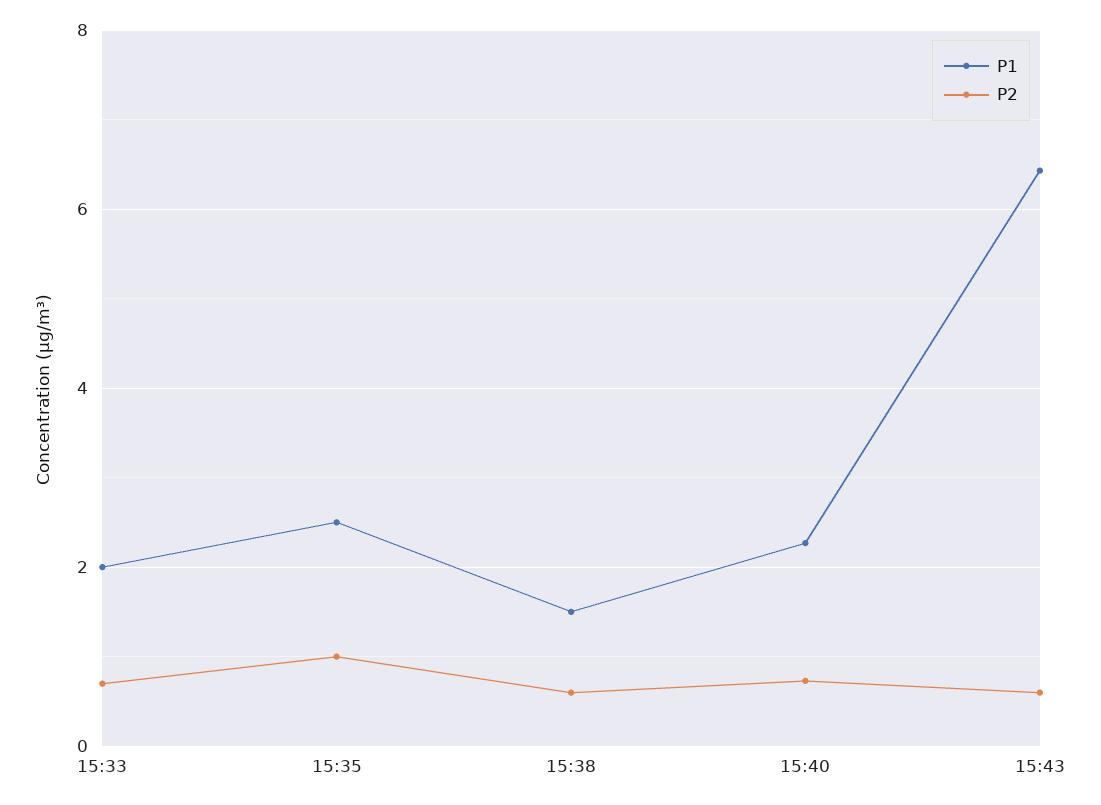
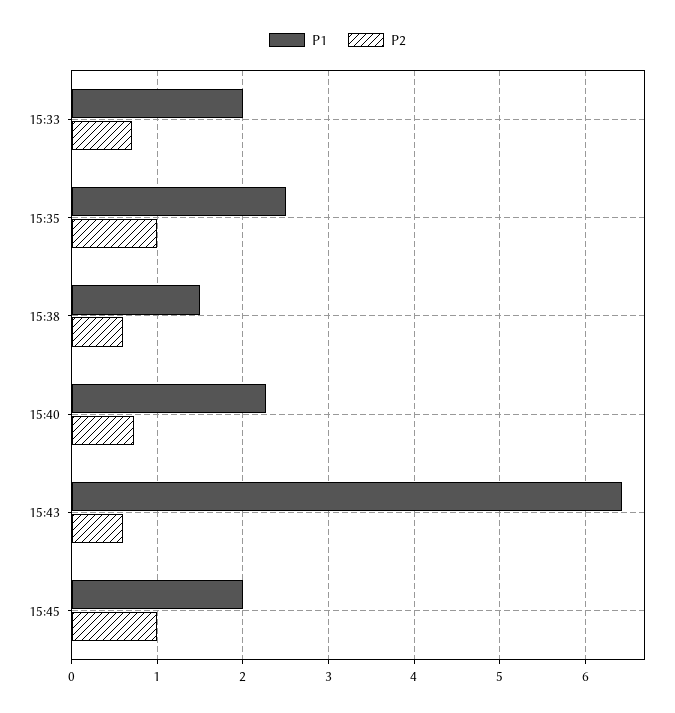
P1, 15:45: none -> 2
P2, 15:45: none -> 1

